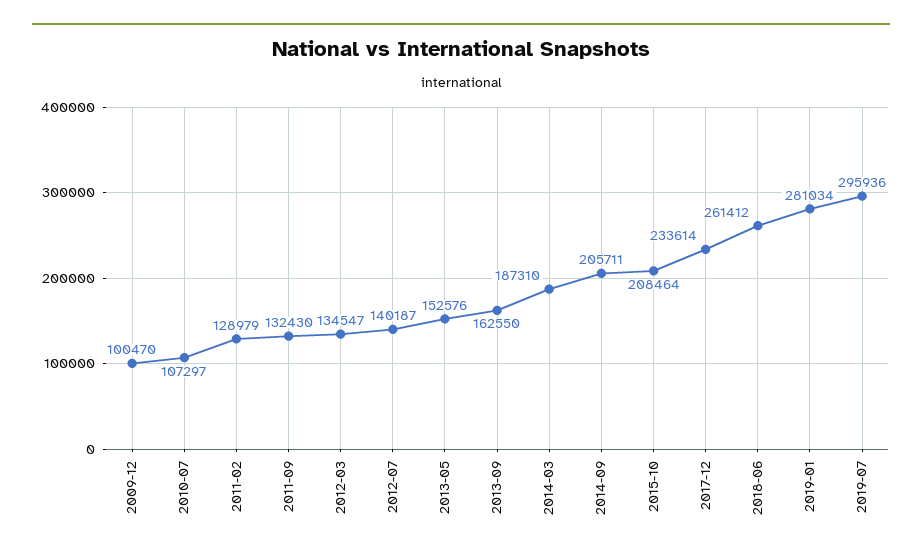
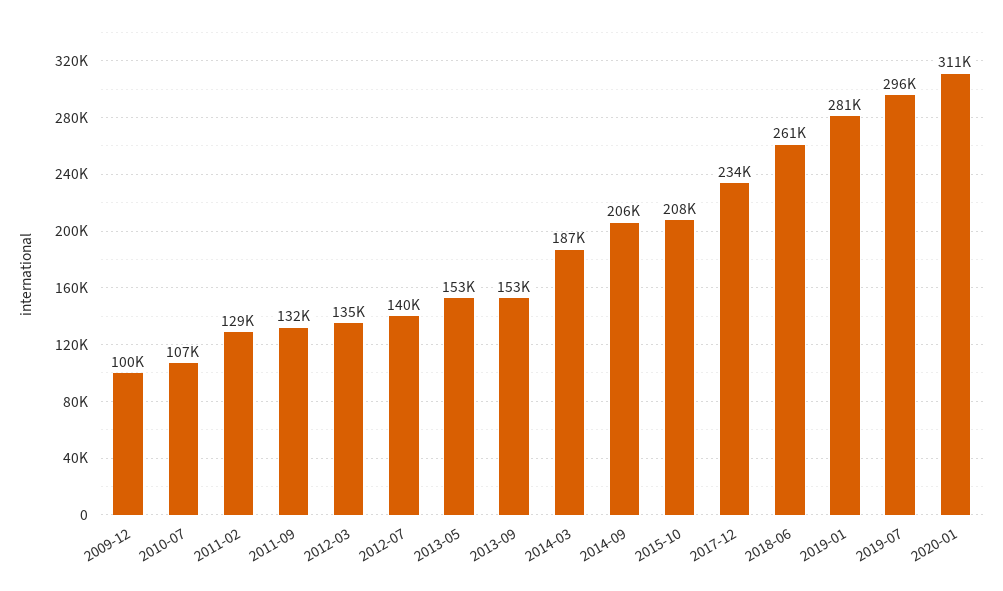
2013-09: 162550 -> 153000
2020-01: none -> 311000

